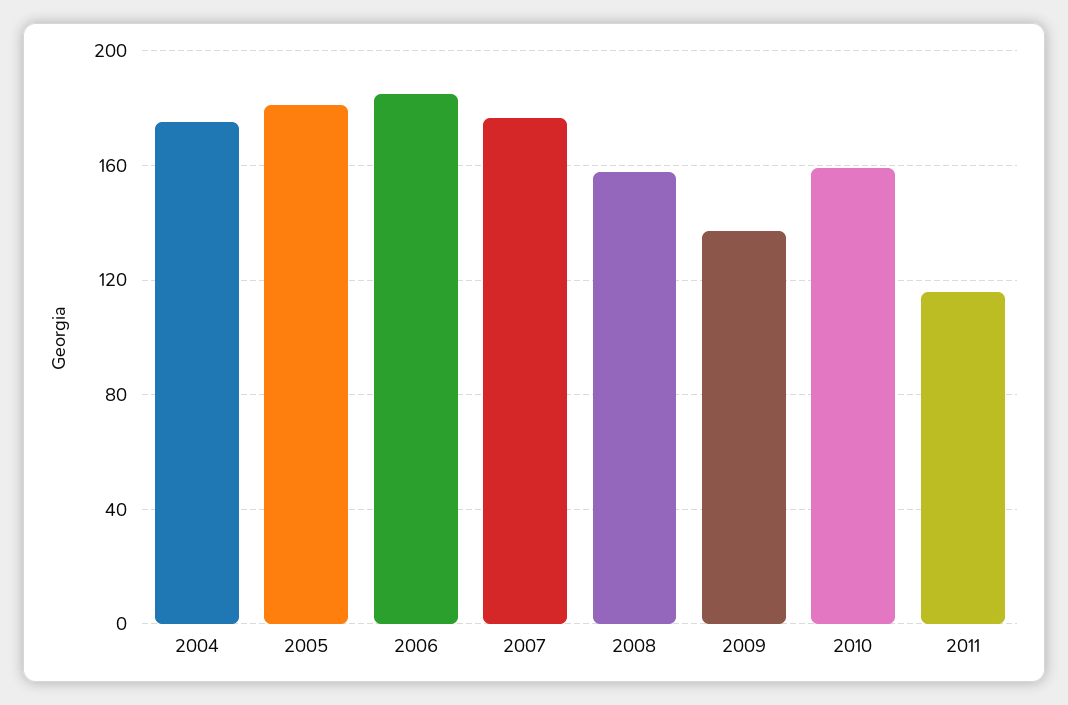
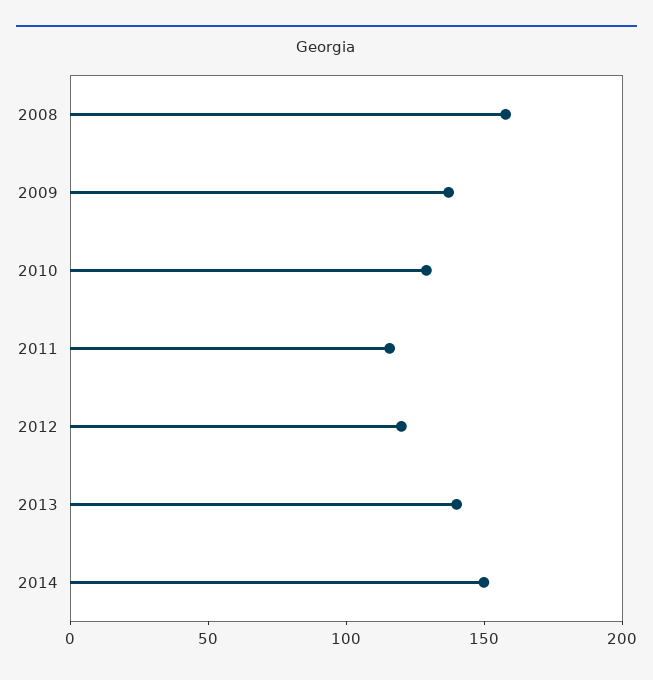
2004: 175 -> none
2005: 180 -> none
2006: 185 -> none
2007: 175 -> none
2010: 160 -> 130
2012: none -> 120
2013: none -> 140
2014: none -> 150

